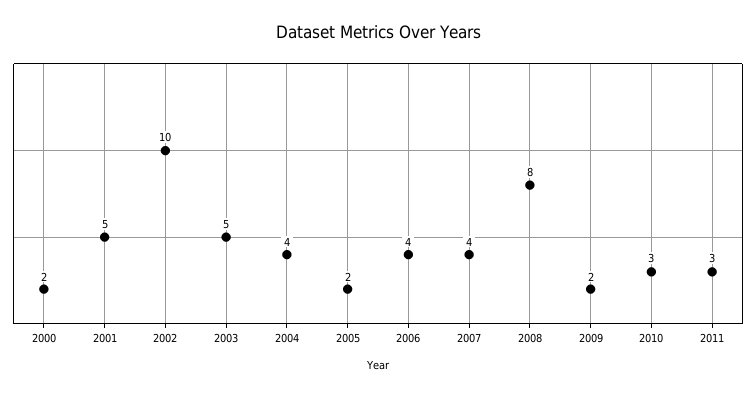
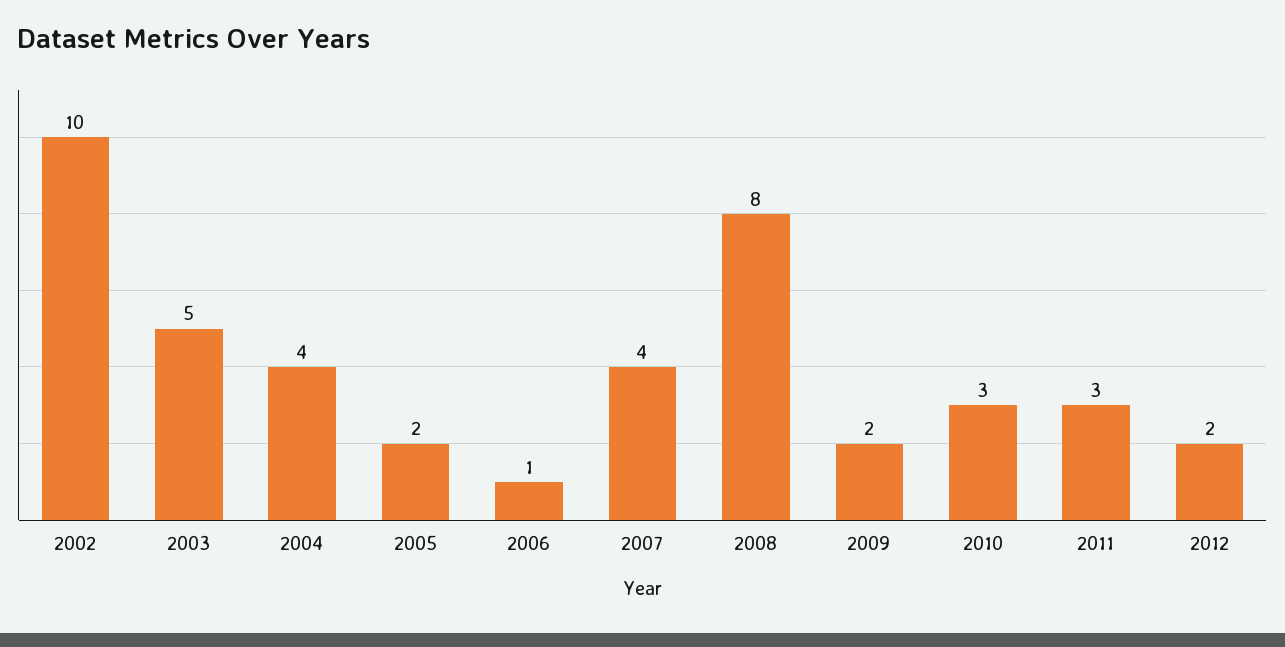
2000: 2 -> none
2001: 5 -> none
2006: 4 -> 1
2012: none -> 2

